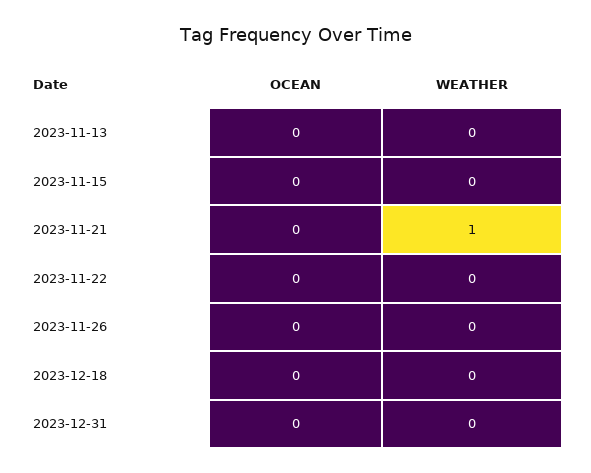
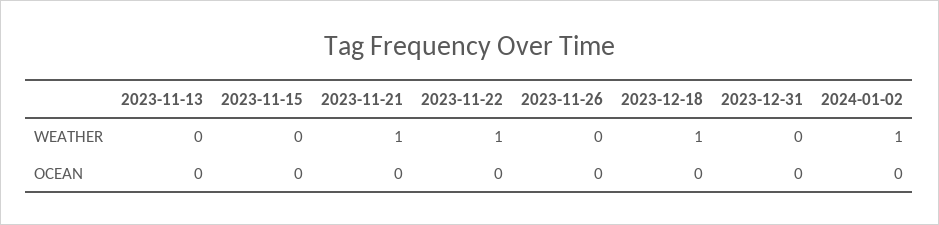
WEATHER, 2023-11-22: 0 -> 1
WEATHER, 2023-12-18: 0 -> 1
WEATHER, 2024-01-02: none -> 1
OCEAN, 2024-01-02: none -> 0

